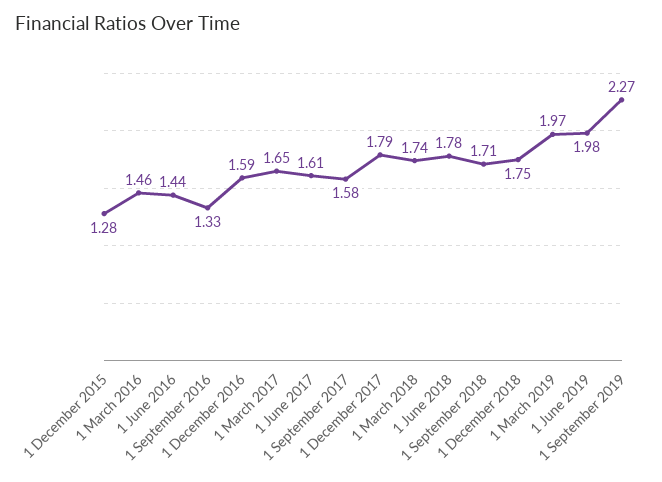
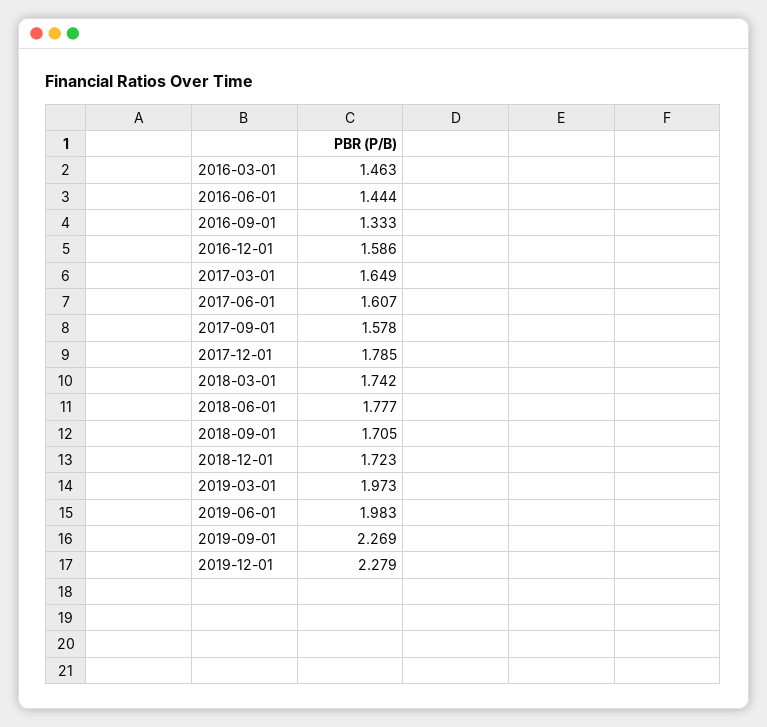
1 December 2015: 1.28 -> none
1 December 2018: 1.75 -> 1.723
2019-12-01: none -> 2.279

